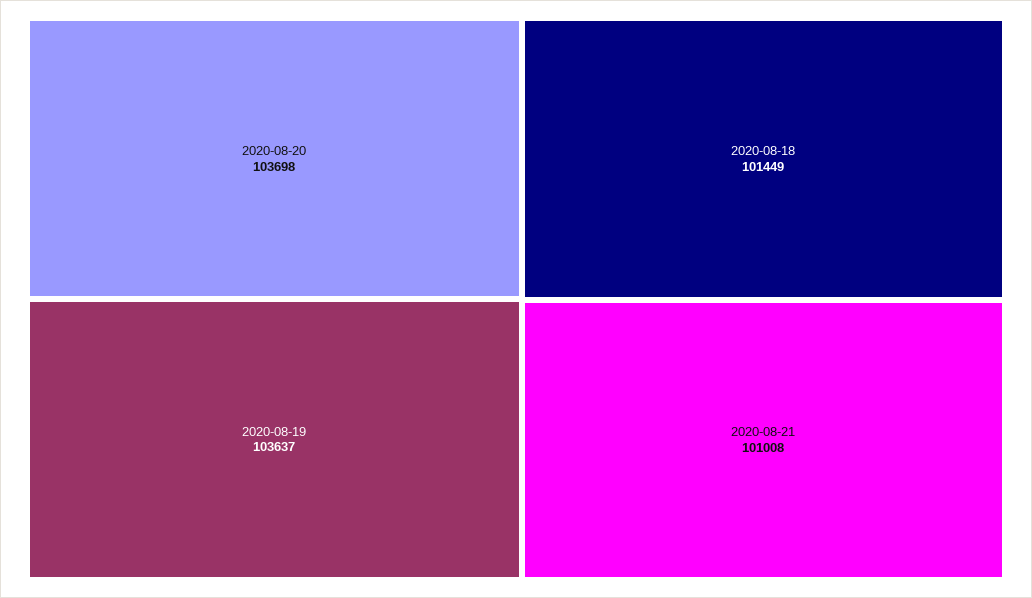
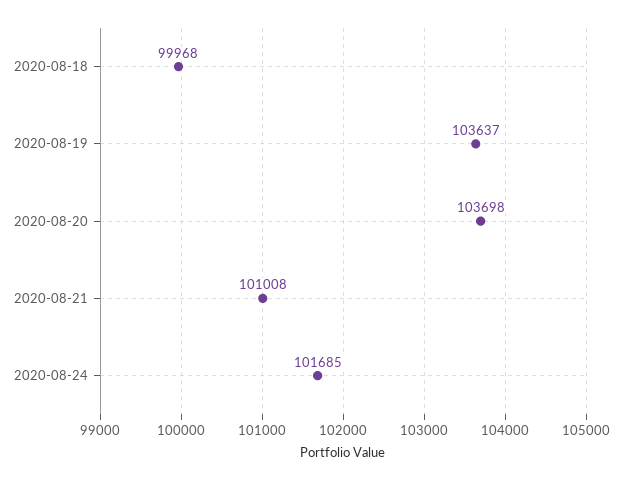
2020-08-18: 101449 -> 99968
2020-08-24: none -> 101685

